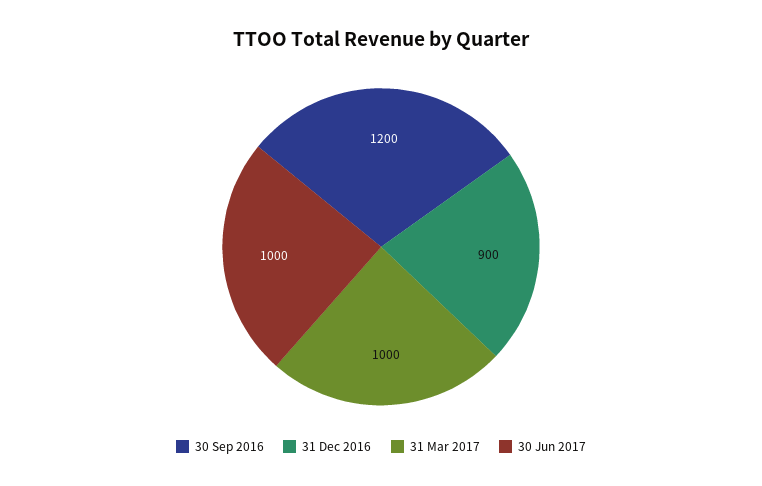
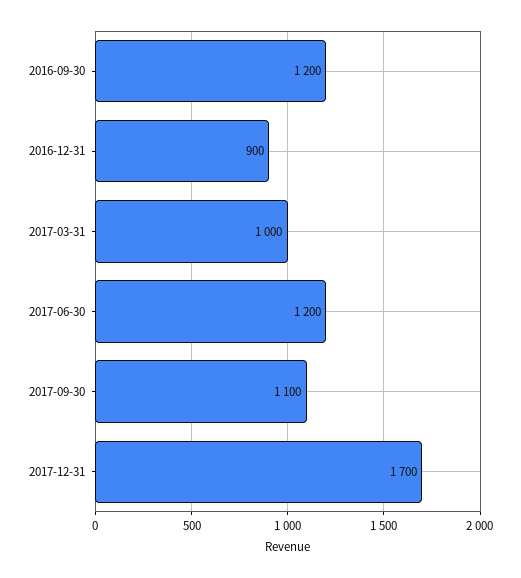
30 Jun 2017: 1000 -> 1200
2017-09-30: none -> 1100
2017-12-31: none -> 1700

